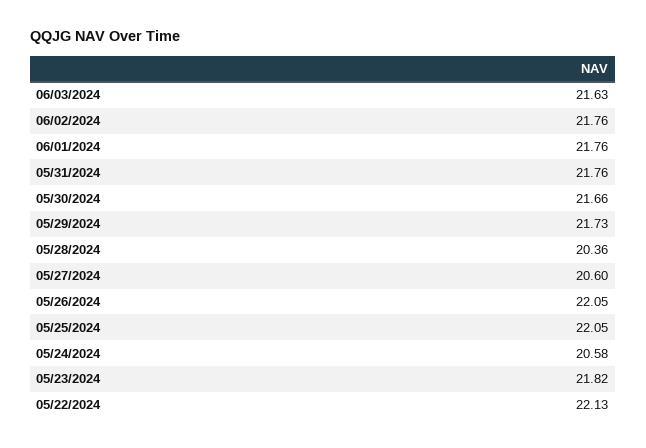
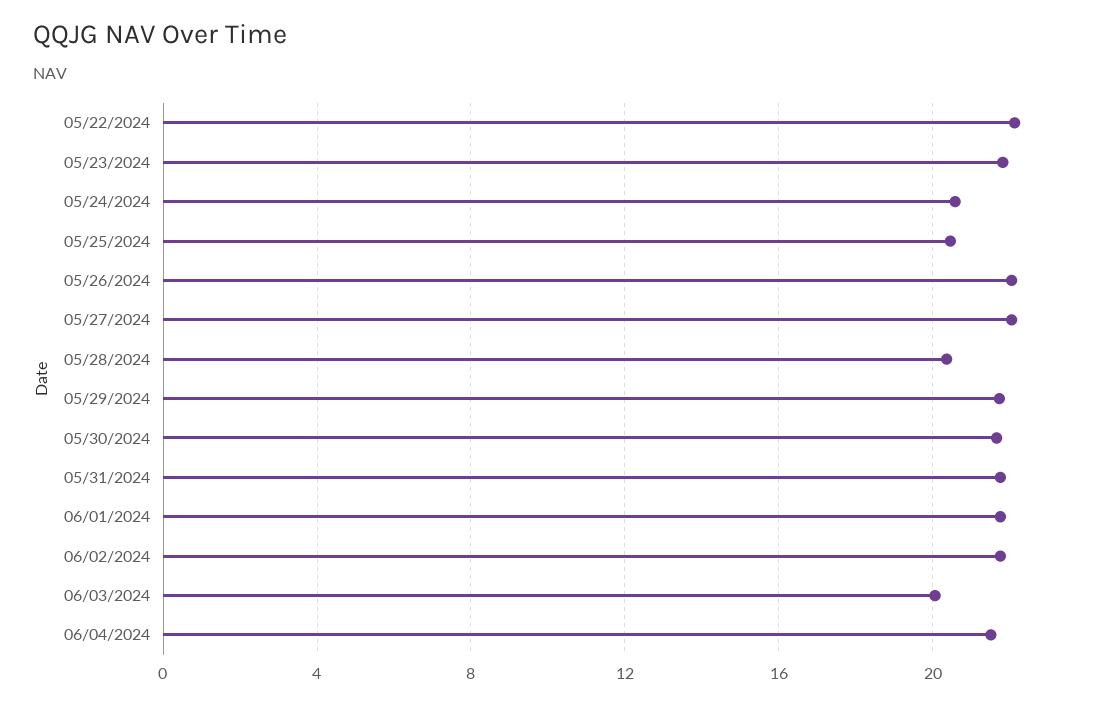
06/03/2024: 21.63 -> 20
05/27/2024: 20.6 -> 22
05/25/2024: 22.05 -> 20.5
06/04/2024: none -> 21.5

